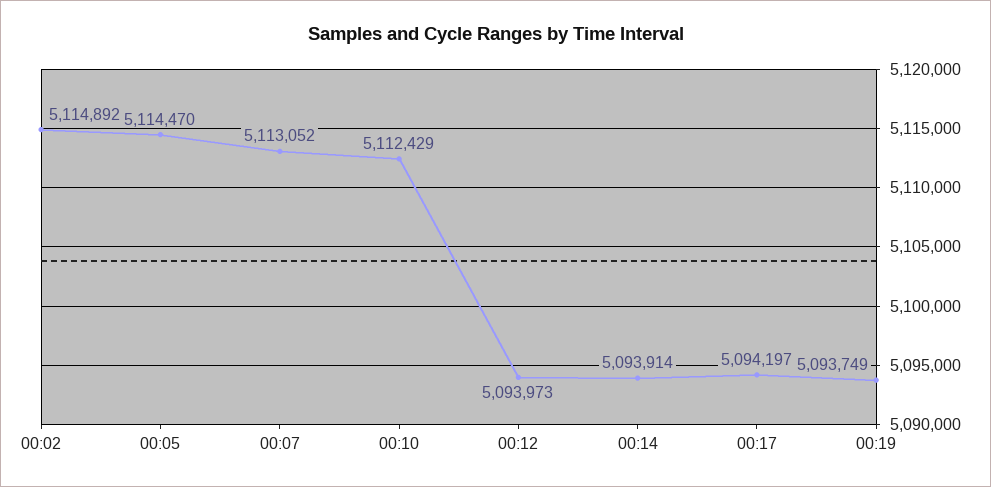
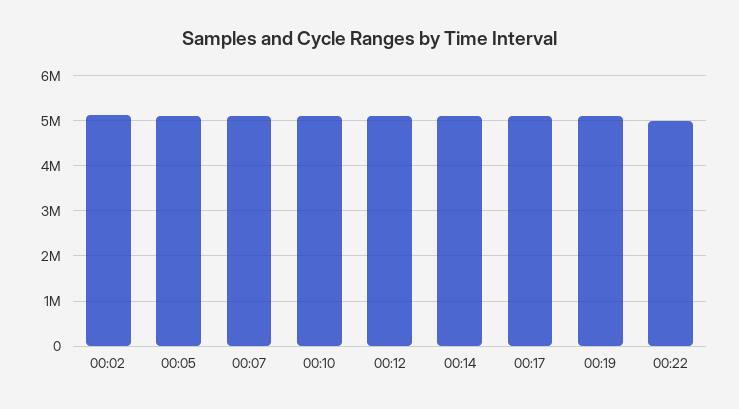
00:22: none -> 5000000

